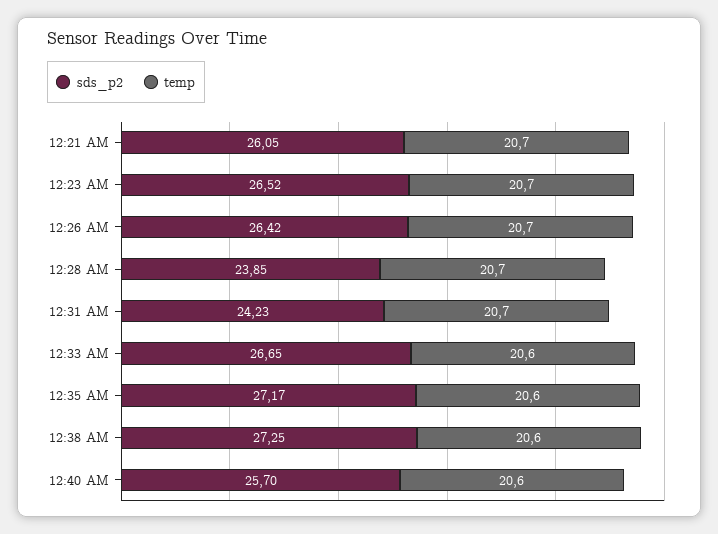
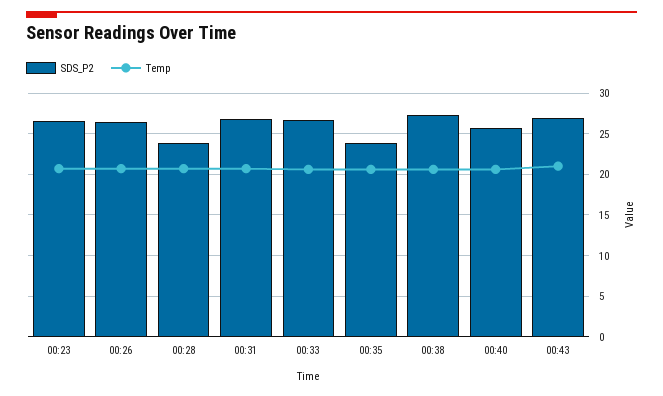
sds_p2, 12:21 AM: 26.05 -> none
temp, 12:21 AM: 20.7 -> none
sds_p2, 12:31 AM: 24.23 -> 27
sds_p2, 12:35 AM: 27.17 -> 24
sds_p2, 00:43: none -> 27
temp, 00:43: none -> 21

